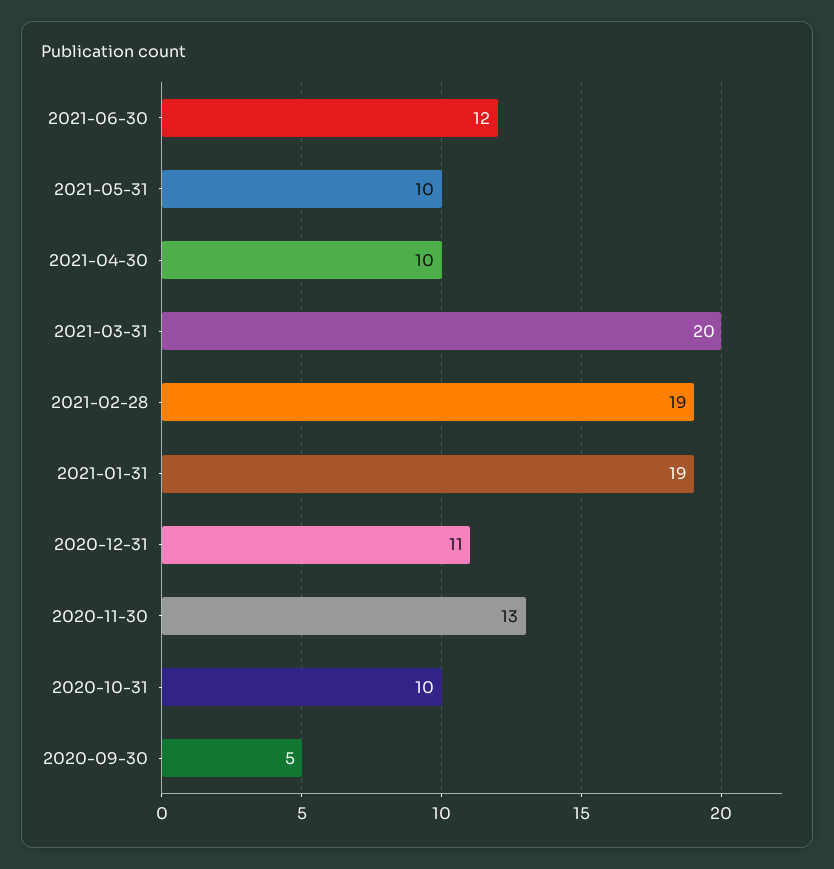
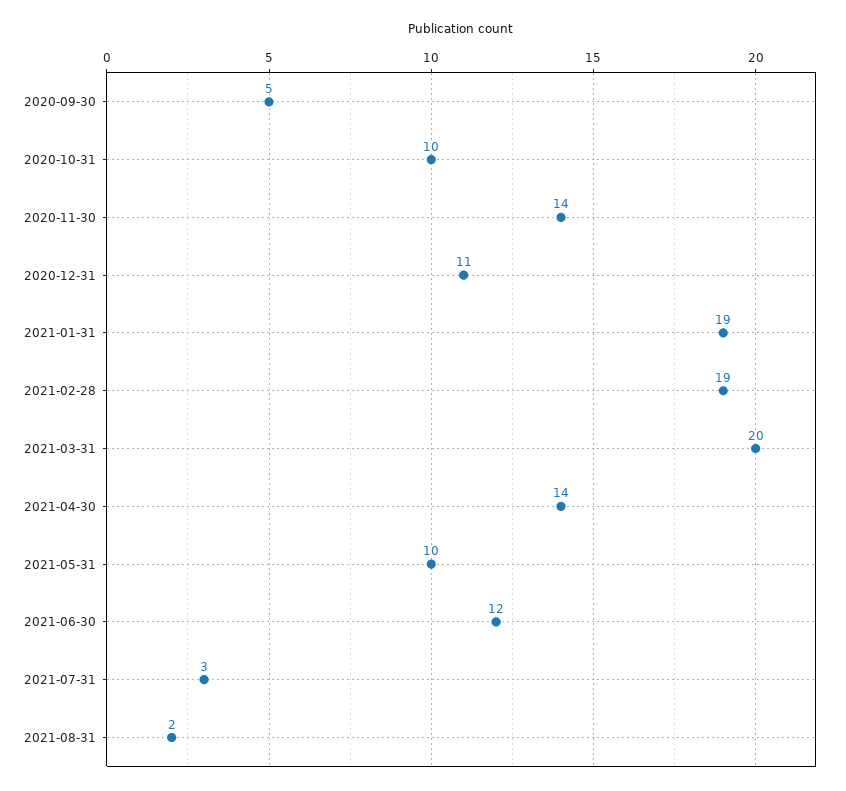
2021-04-30: 10 -> 14
2020-11-30: 13 -> 14
2021-07-31: none -> 3
2021-08-31: none -> 2

